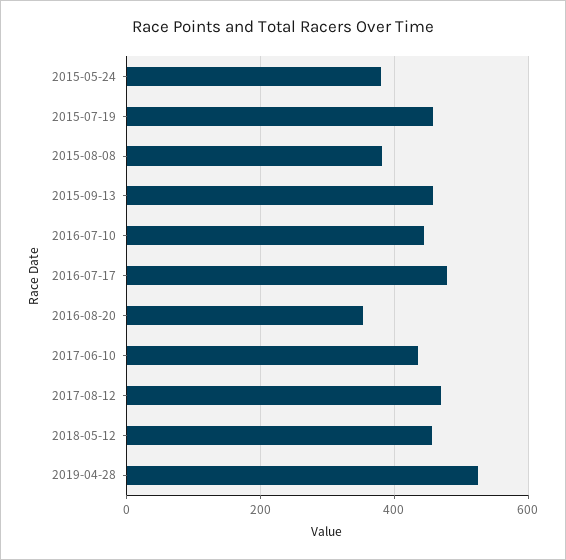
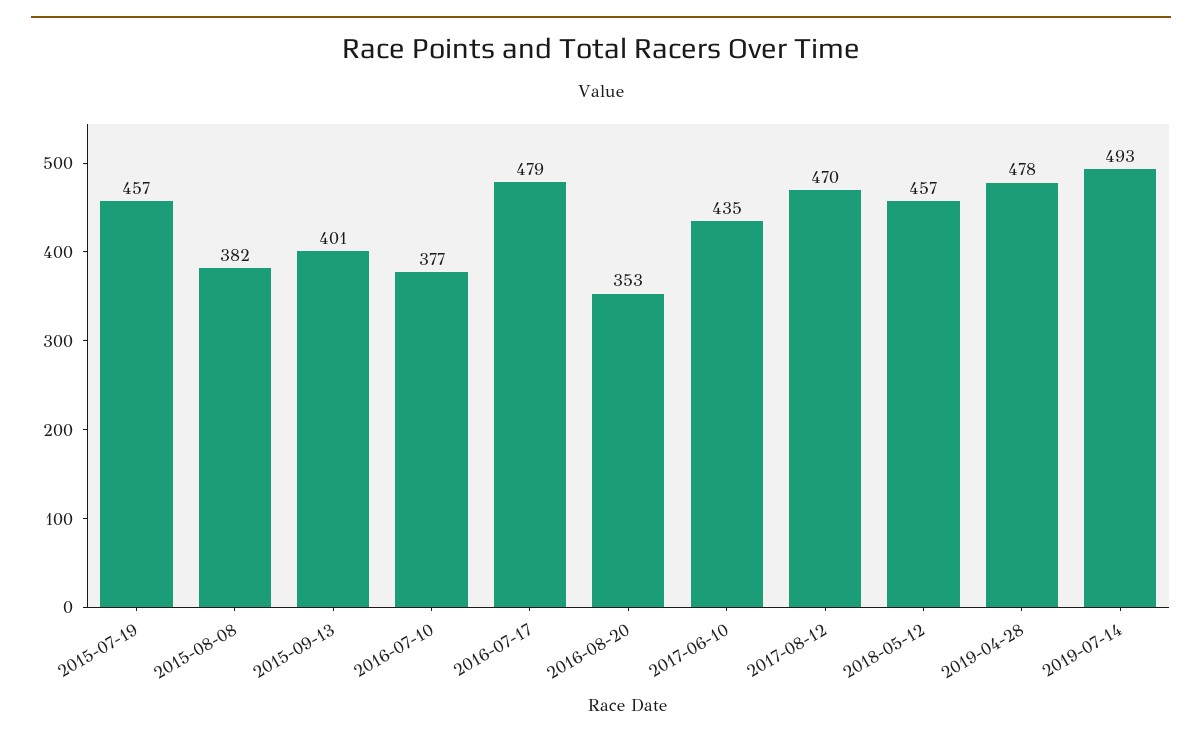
2015-05-24: 380 -> none
2015-09-13: 460 -> 401
2016-07-10: 440 -> 377
2019-04-28: 520 -> 478
2019-07-14: none -> 493

